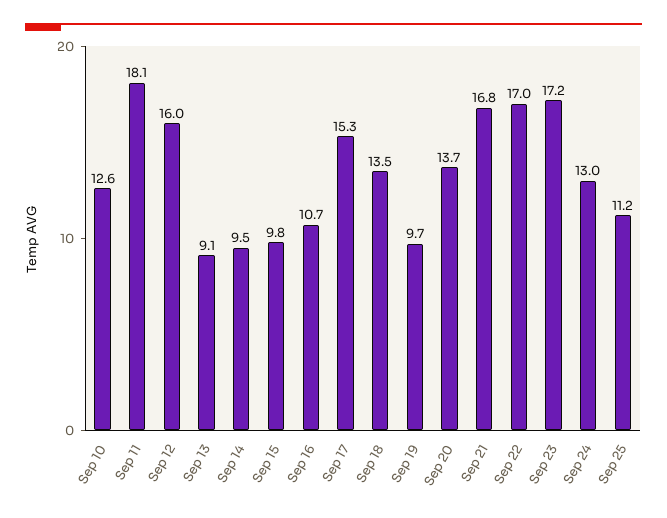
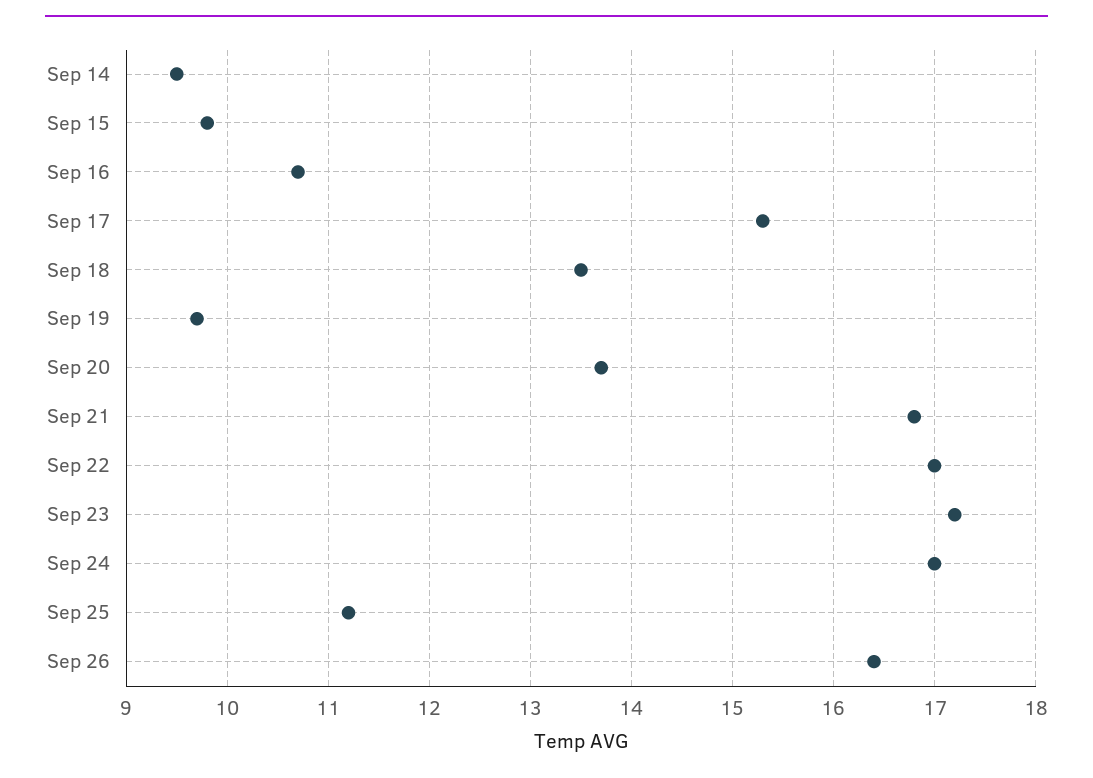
Sep 10: 12.6 -> none
Sep 11: 18.1 -> none
Sep 12: 16 -> none
Sep 13: 9.1 -> none
Sep 24: 13 -> 17
Sep 26: none -> 16.4

